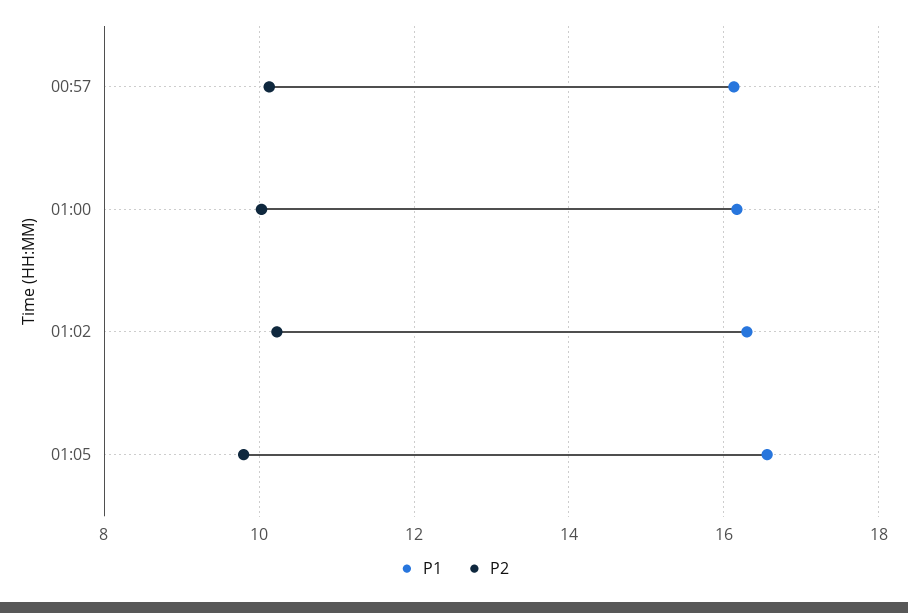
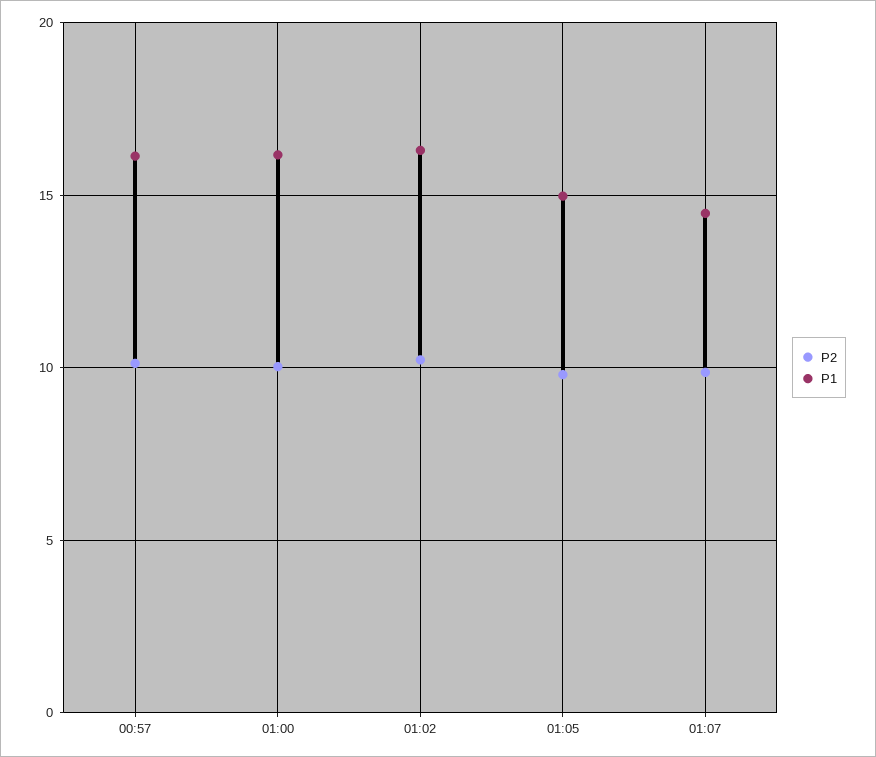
P1, 01:05: 16.6 -> 15
P2, 01:07: none -> 10
P1, 01:07: none -> 14.5

